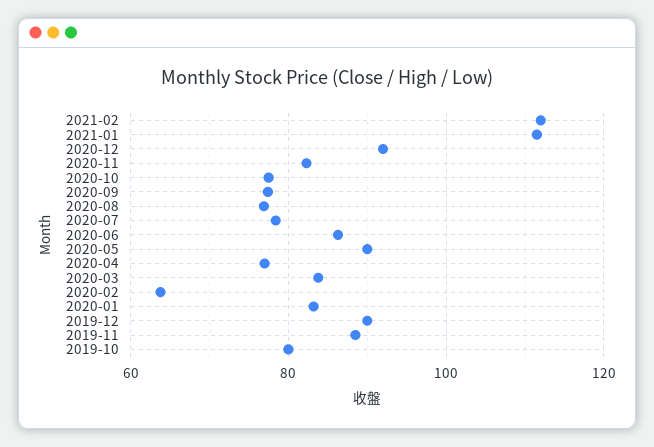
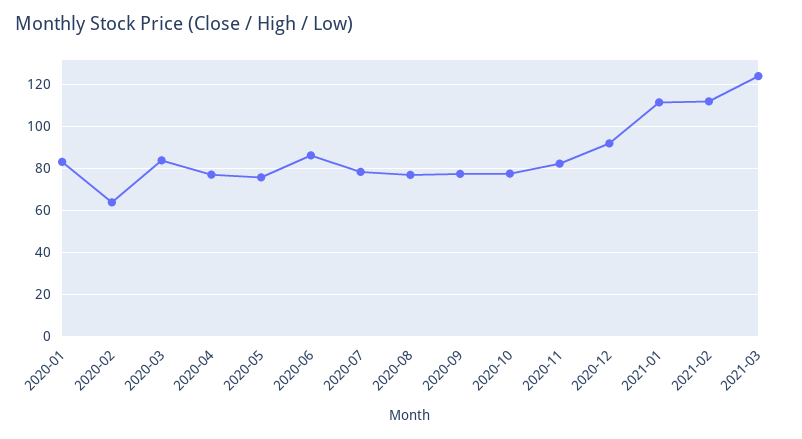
2020-05: 90 -> 75
2019-12: 90 -> none
2019-11: 88 -> none
2019-10: 80 -> none
2021-03: none -> 125

